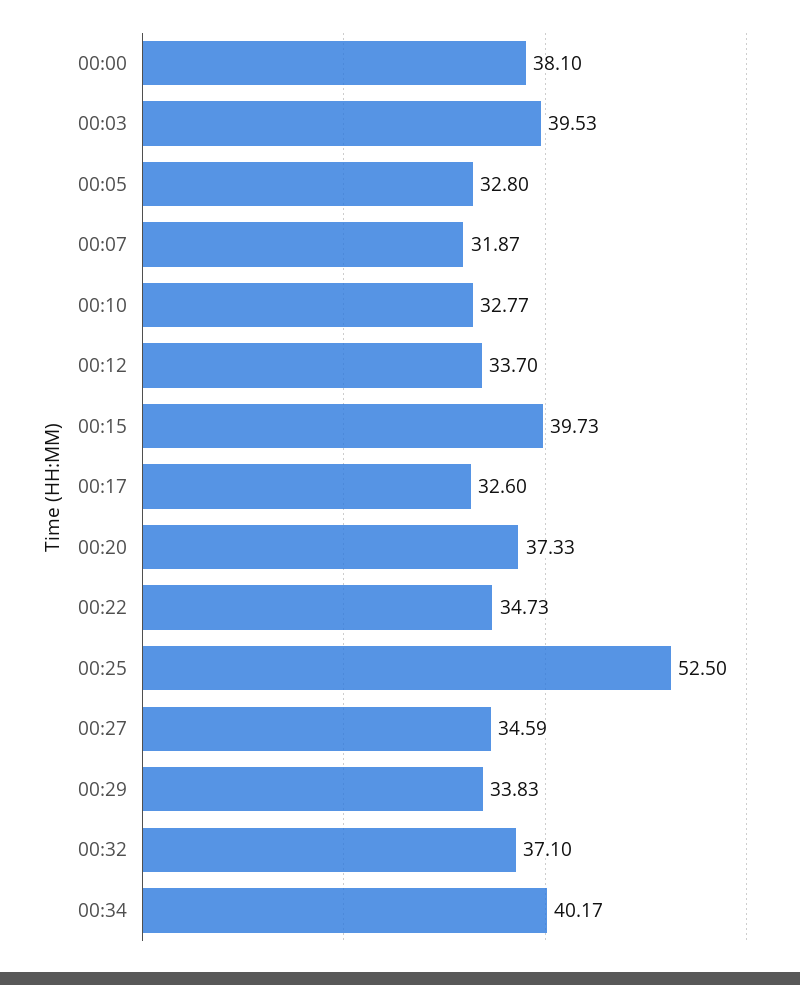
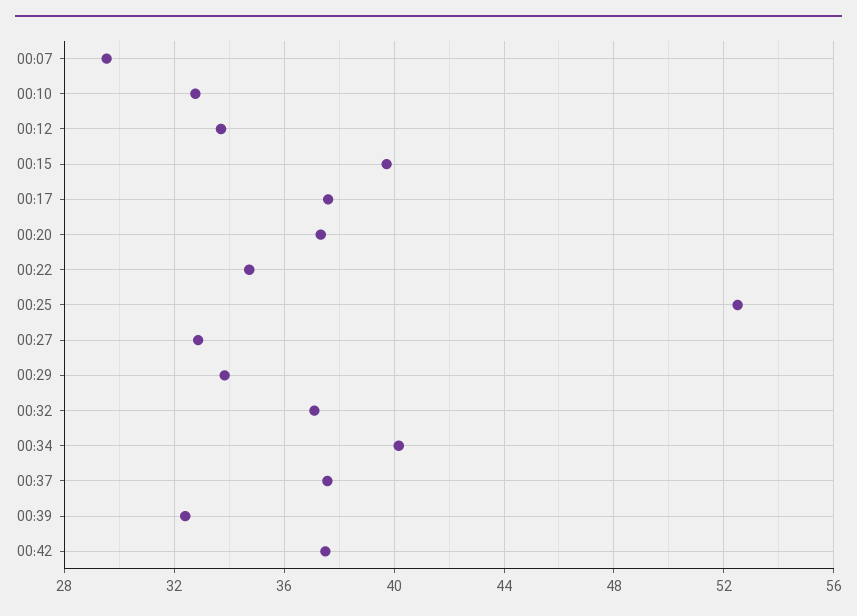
00:00: 38.1 -> none
00:03: 39.53 -> none
00:05: 32.8 -> none
00:07: 31.87 -> 29.5
00:17: 32.6 -> 37.5
00:27: 34.59 -> 33
00:37: none -> 37.5
00:39: none -> 32.5
00:42: none -> 37.5

